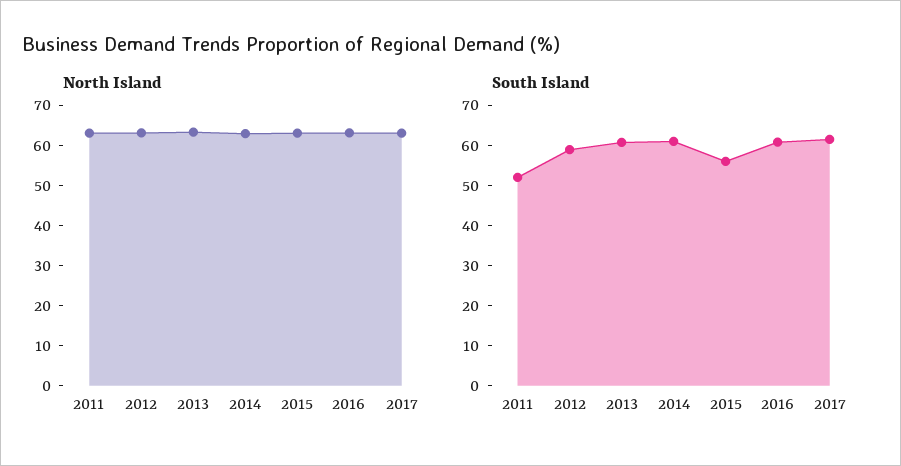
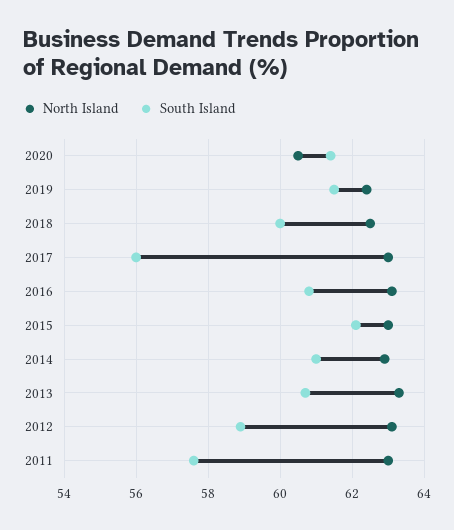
South Island, 2011: 52 -> 57.5
South Island, 2015: 56 -> 62
South Island, 2017: 62 -> 56
North Island, 2020: none -> 60.5
South Island, 2020: none -> 61.5
North Island, 2019: none -> 62.5
South Island, 2019: none -> 61.5
North Island, 2018: none -> 62.5
South Island, 2018: none -> 60

